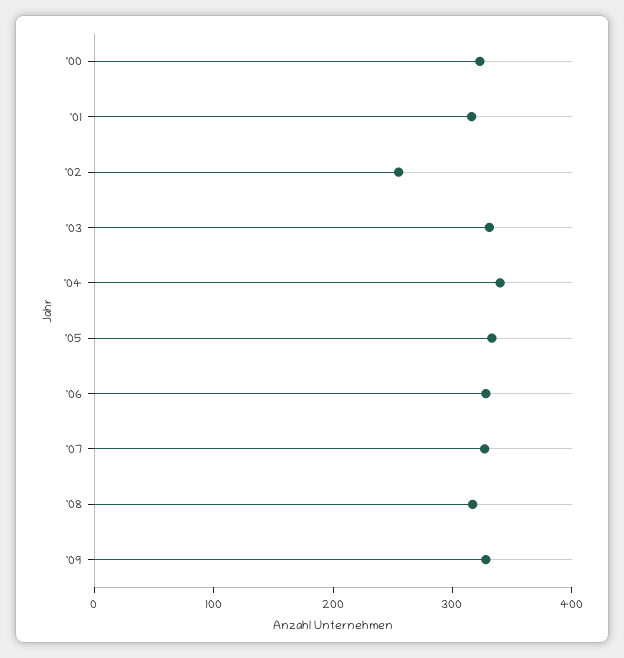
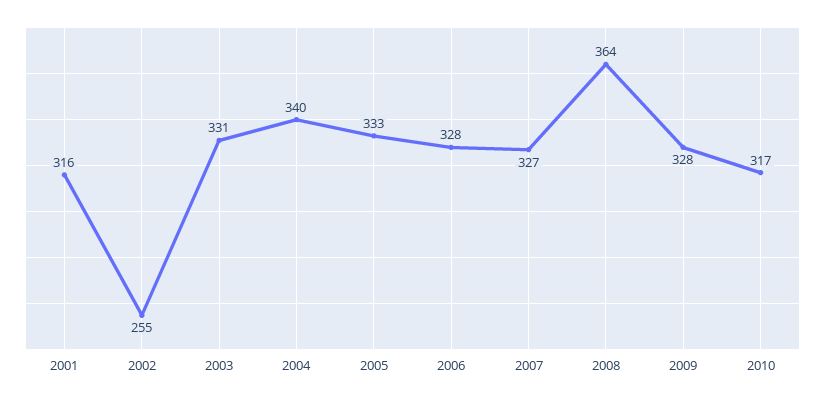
'00: 320 -> none
'08: 320 -> 364
2010: none -> 317

